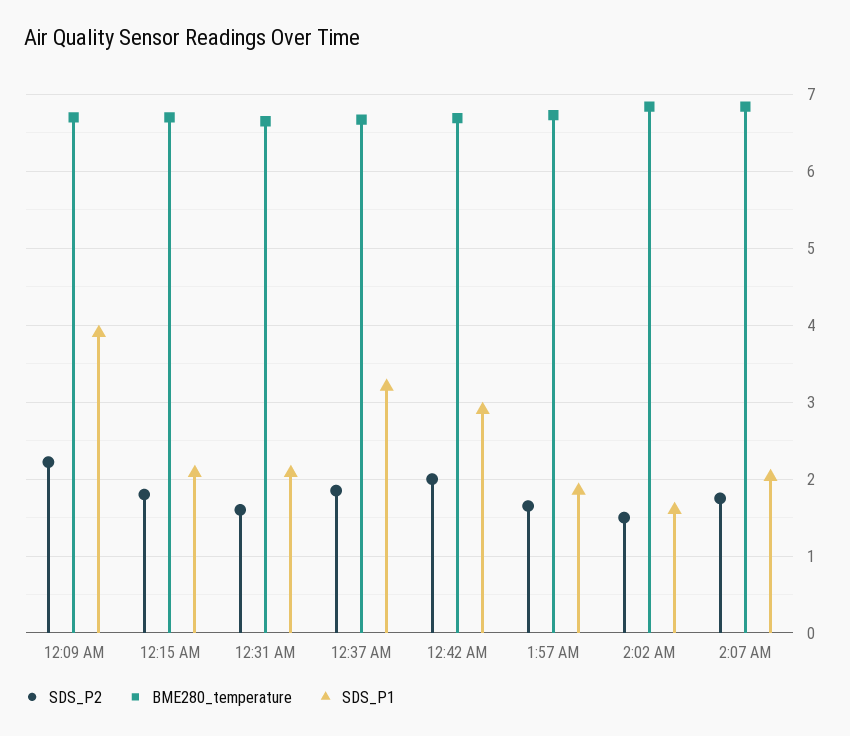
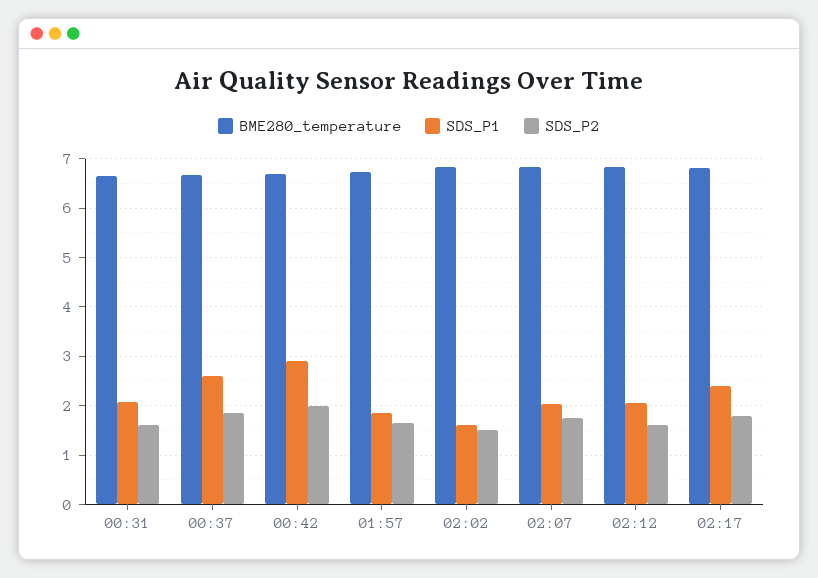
SDS_P2, 12:09 AM: 2.2 -> none
BME280_temperature, 12:09 AM: 6.7 -> none
SDS_P1, 12:09 AM: 3.9 -> none
SDS_P2, 12:15 AM: 1.8 -> none
BME280_temperature, 12:15 AM: 6.7 -> none
SDS_P1, 12:15 AM: 2.1 -> none
SDS_P1, 12:37 AM: 3.2 -> 2.6
BME280_temperature, 02:12: none -> 6.8
SDS_P1, 02:12: none -> 2
SDS_P2, 02:12: none -> 1.6
BME280_temperature, 02:17: none -> 6.8
SDS_P1, 02:17: none -> 2.4
SDS_P2, 02:17: none -> 1.8

